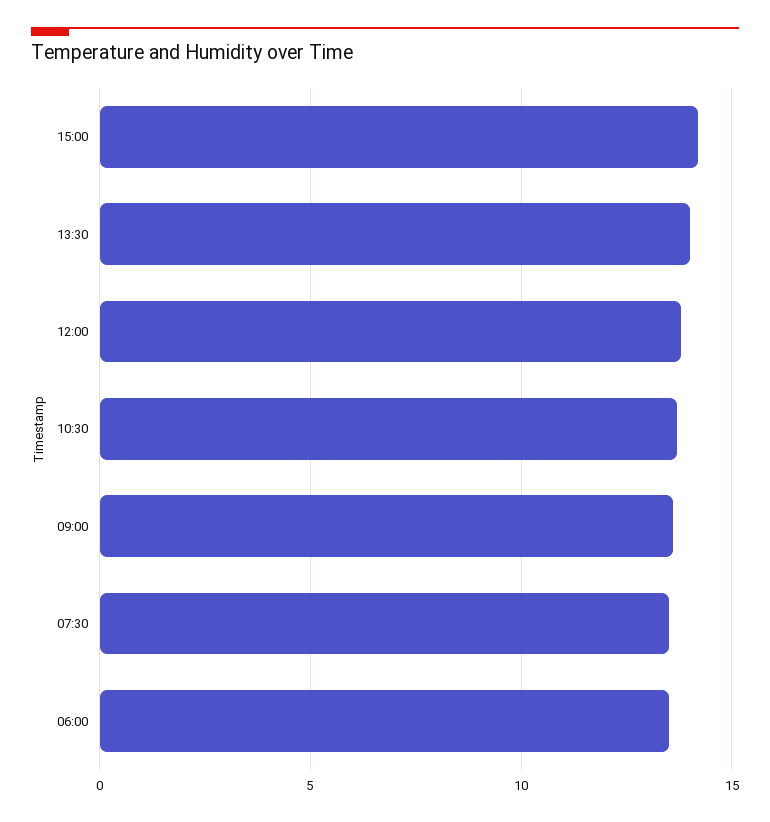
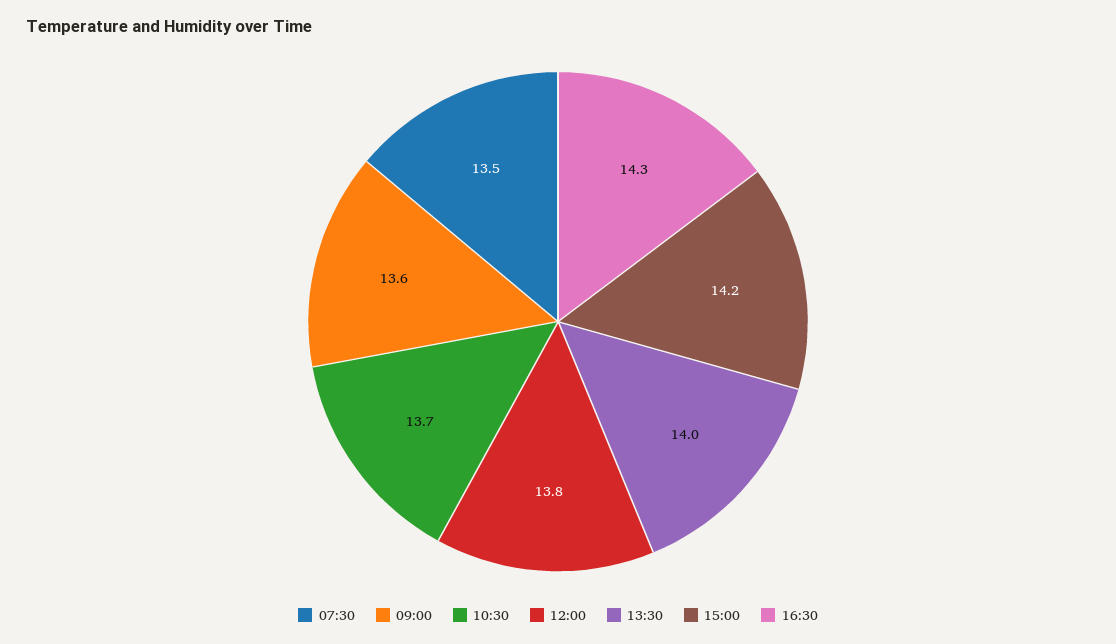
06:00: 13.5 -> none
16:30: none -> 14.3

